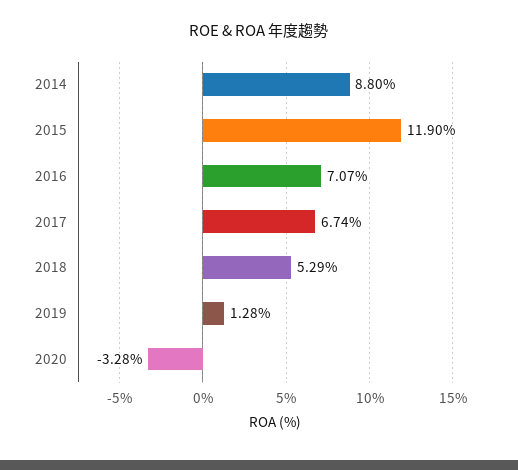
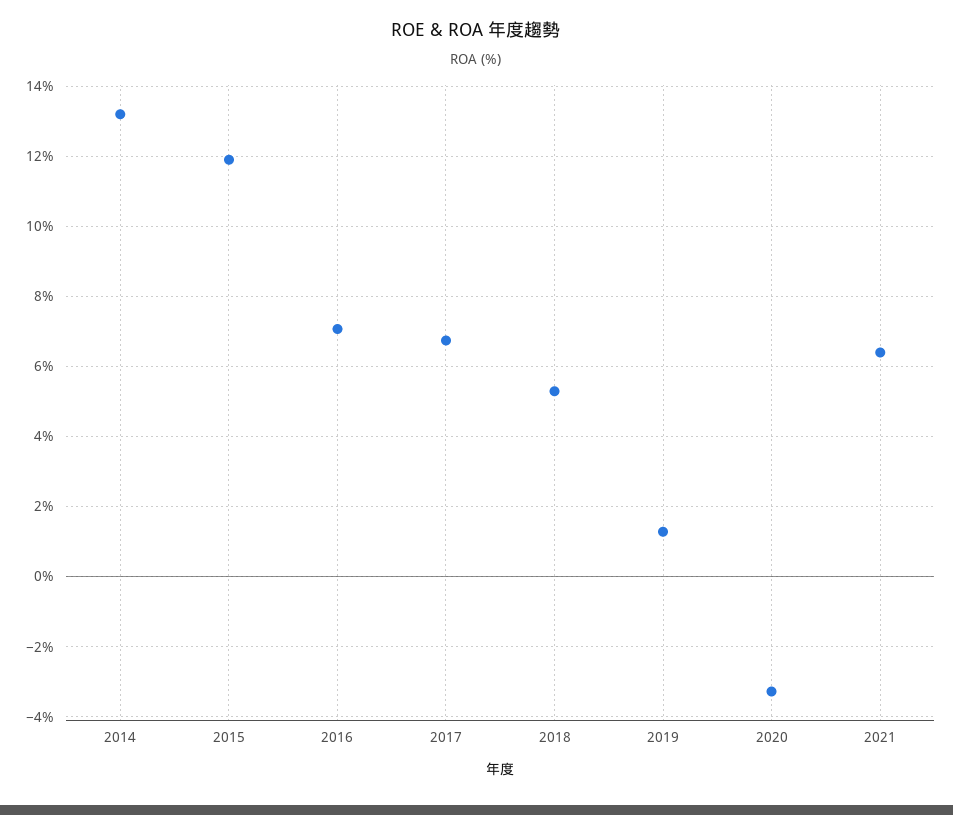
2014: 8.8 -> 13.2
2021: none -> 6.4

